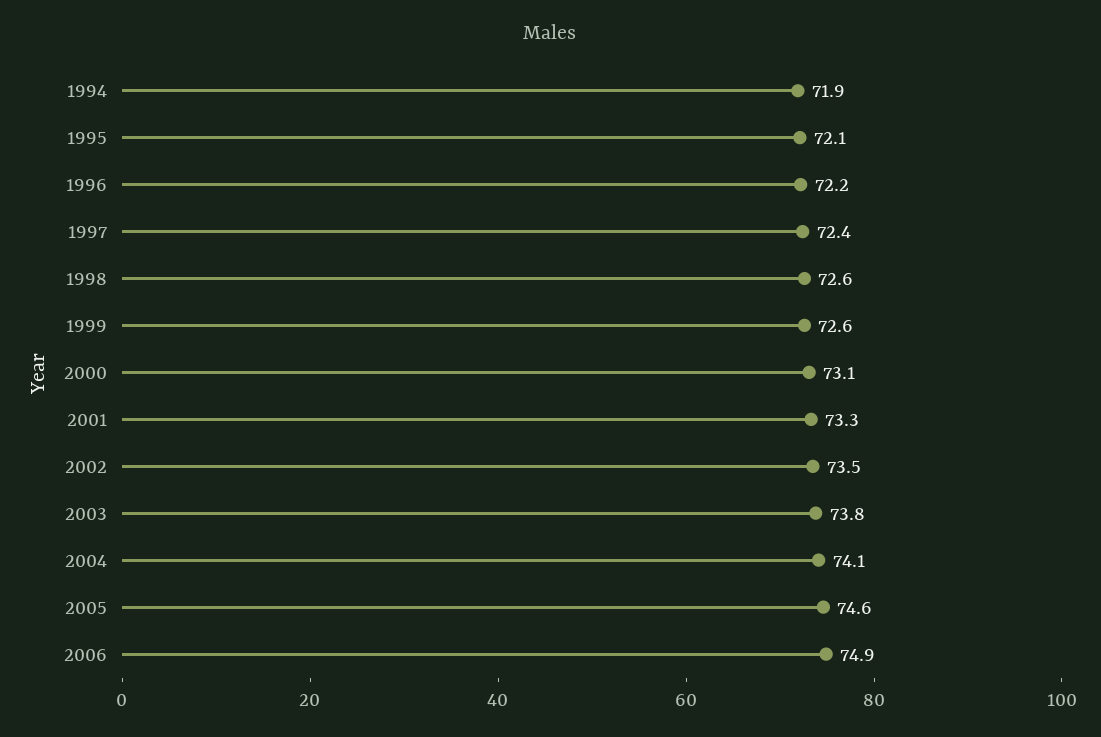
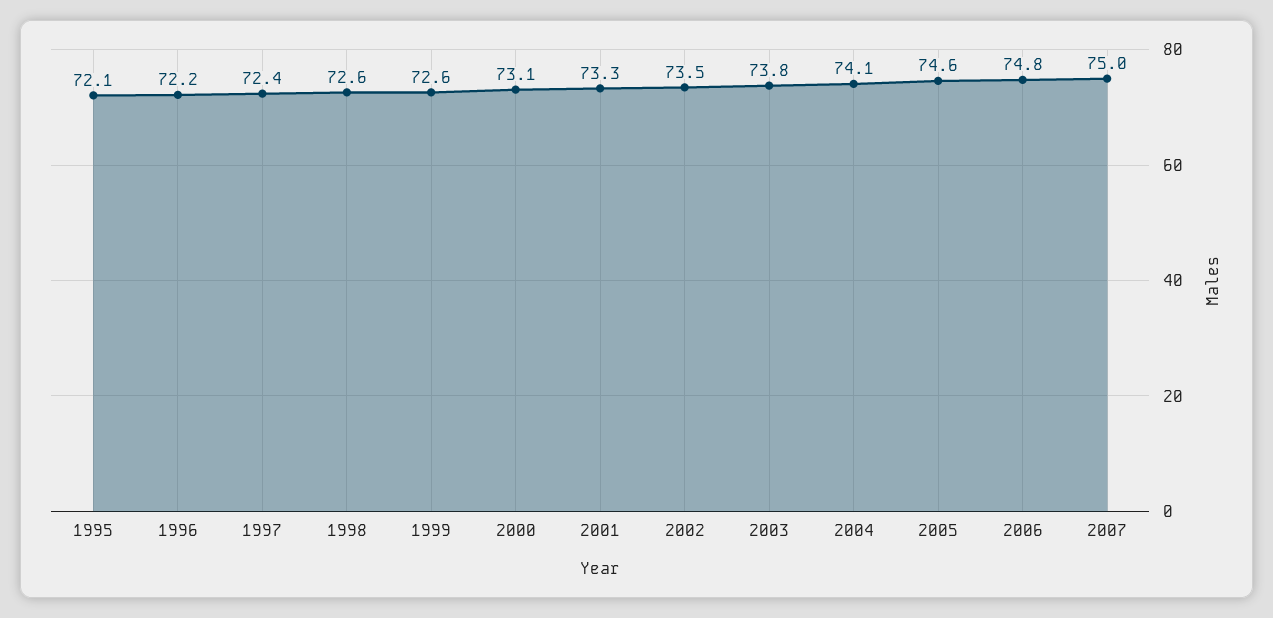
1994: 71.9 -> none
2006: 74.9 -> 74.8
2007: none -> 75

